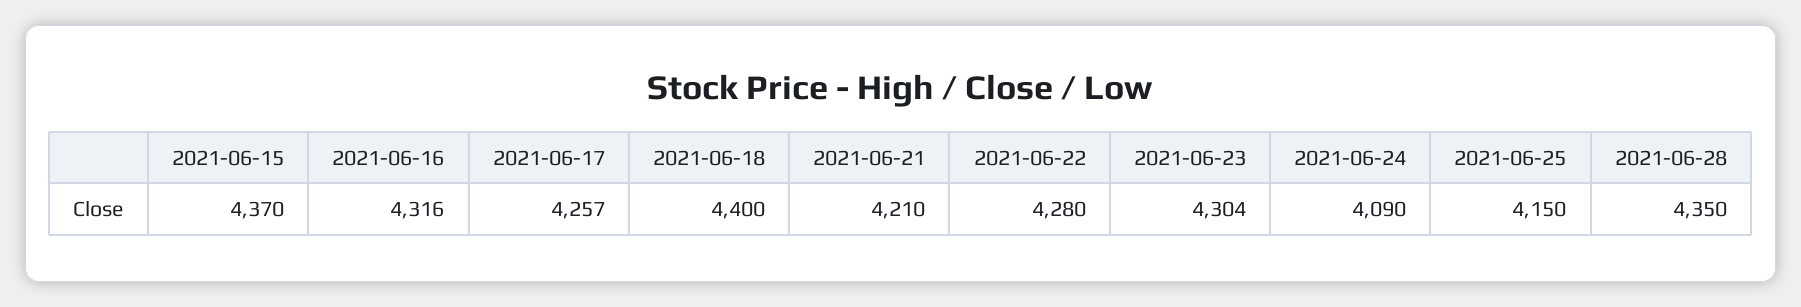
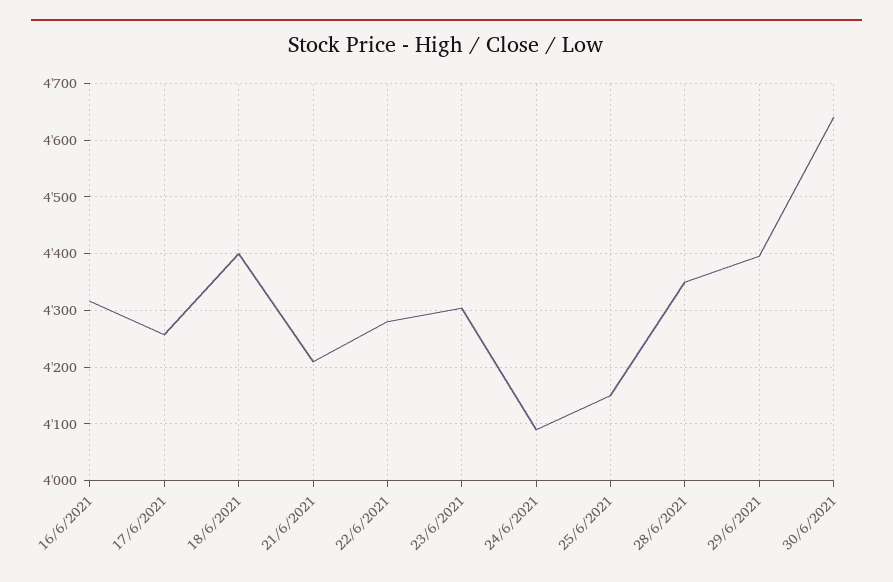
2021-06-15: 4370 -> none
29/6/2021: none -> 4400
30/6/2021: none -> 4640

